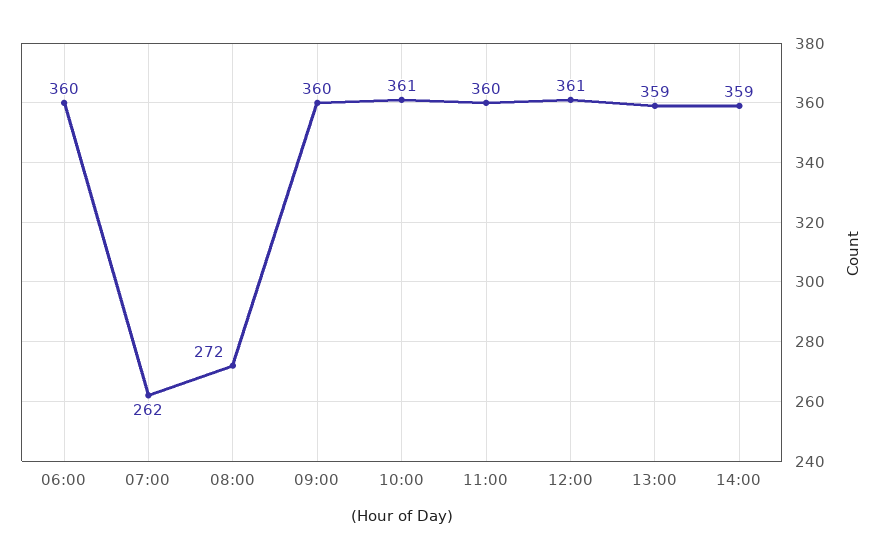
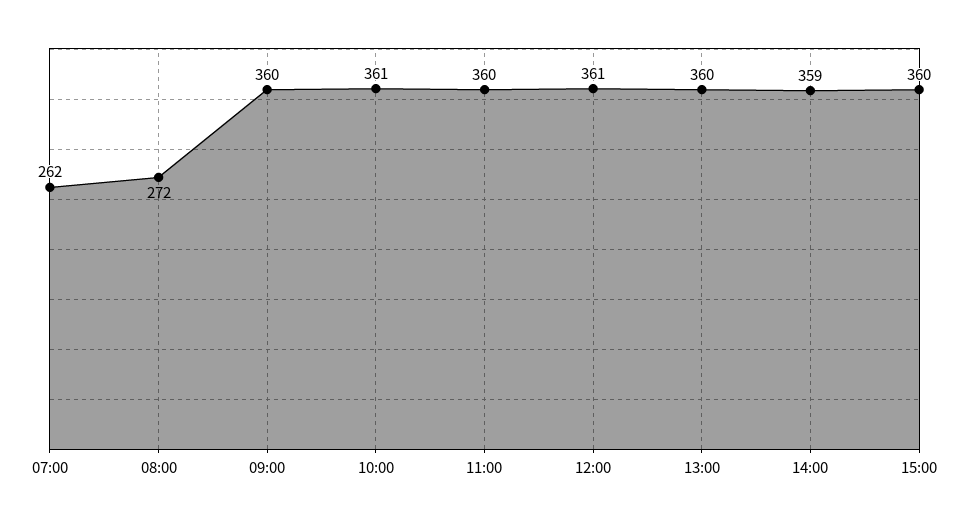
06:00: 360 -> none
13:00: 359 -> 360
15:00: none -> 360

